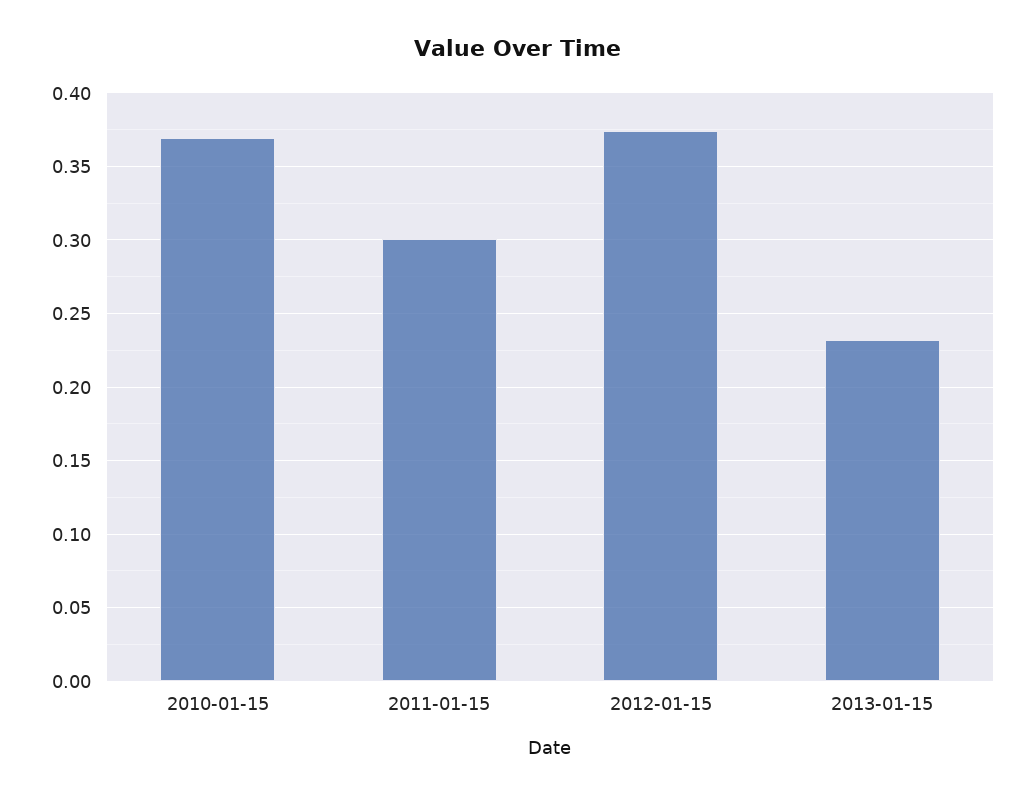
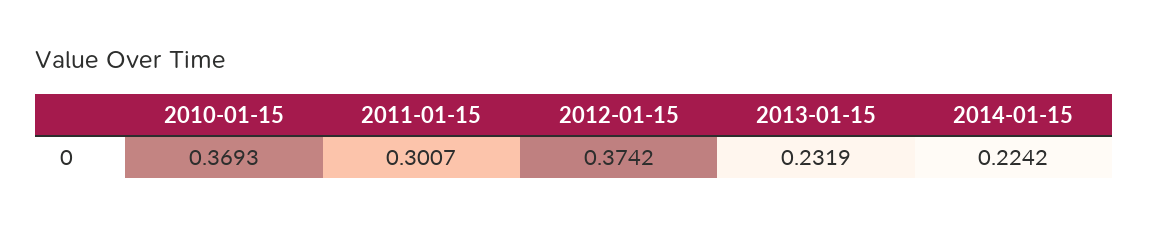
2014-01-15: none -> 0.2242

